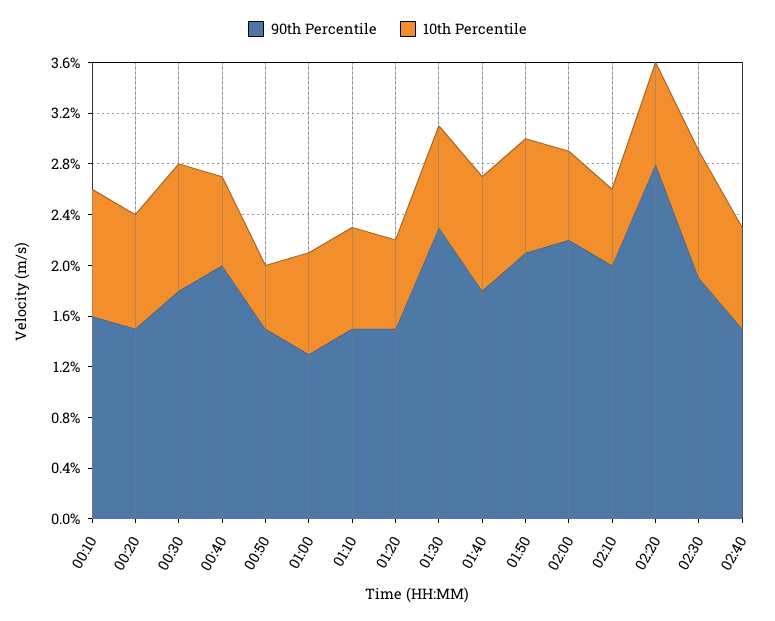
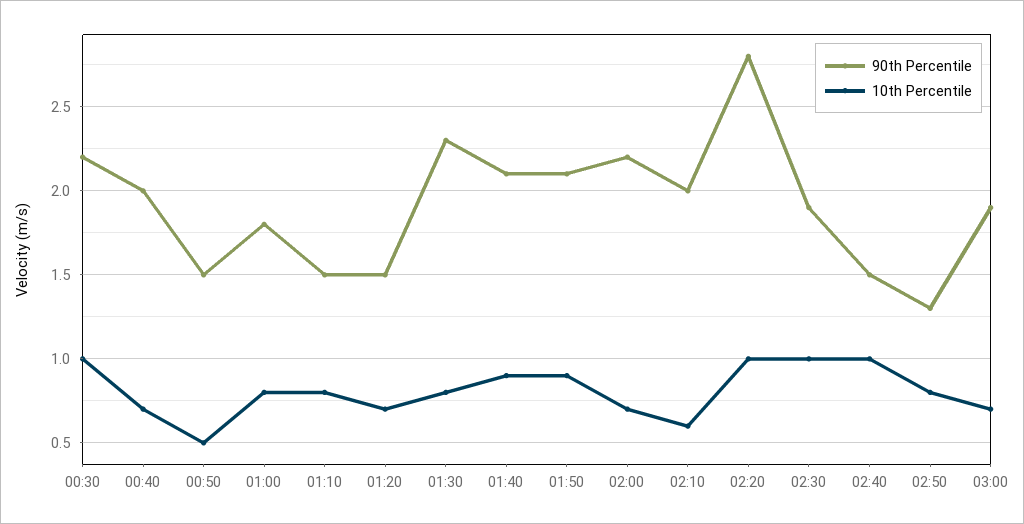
90th Percentile, 00:10: 1.6 -> none
10th Percentile, 00:10: 1 -> none
90th Percentile, 00:20: 1.5 -> none
10th Percentile, 00:20: 0.9 -> none
90th Percentile, 00:30: 1.8 -> 2.2
90th Percentile, 01:00: 1.3 -> 1.8
90th Percentile, 01:40: 1.8 -> 2.1
10th Percentile, 02:20: 0.8 -> 1
10th Percentile, 02:40: 0.8 -> 1
90th Percentile, 02:50: none -> 1.3
10th Percentile, 02:50: none -> 0.8
90th Percentile, 03:00: none -> 1.9
10th Percentile, 03:00: none -> 0.7

